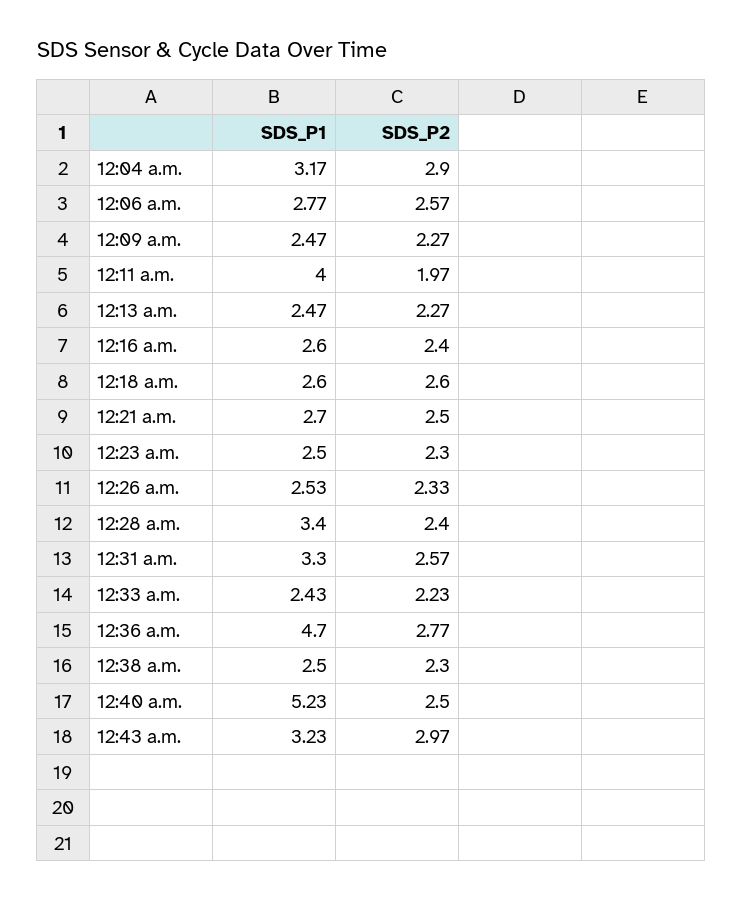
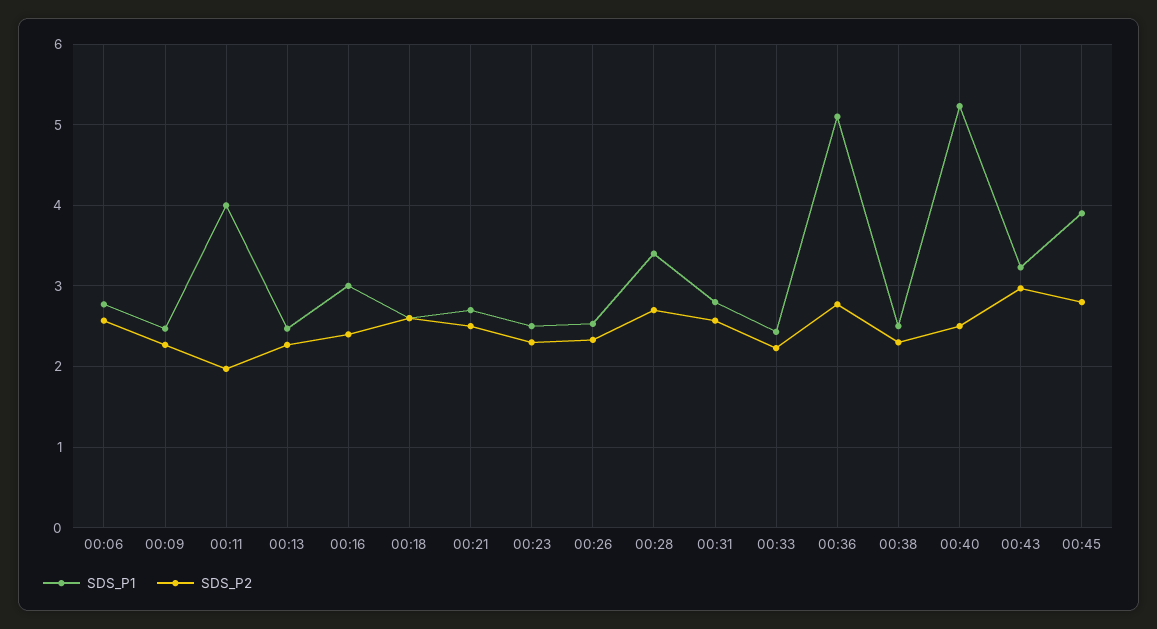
SDS_P1, 12:04 a.m.: 3.17 -> none
SDS_P2, 12:04 a.m.: 2.9 -> none
SDS_P1, 12:16 a.m.: 2.6 -> 3
SDS_P2, 12:28 a.m.: 2.4 -> 2.7
SDS_P1, 12:31 a.m.: 3.3 -> 2.8
SDS_P1, 12:36 a.m.: 4.7 -> 5.1
SDS_P1, 00:45: none -> 3.9
SDS_P2, 00:45: none -> 2.8

